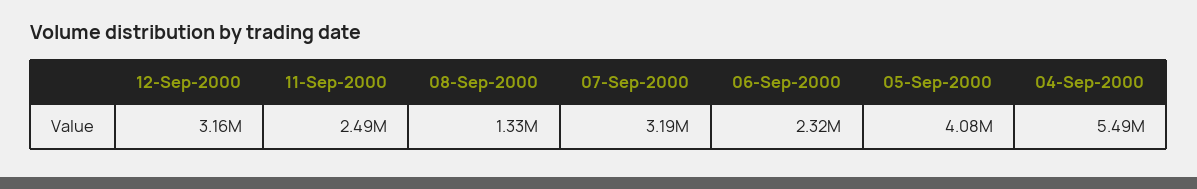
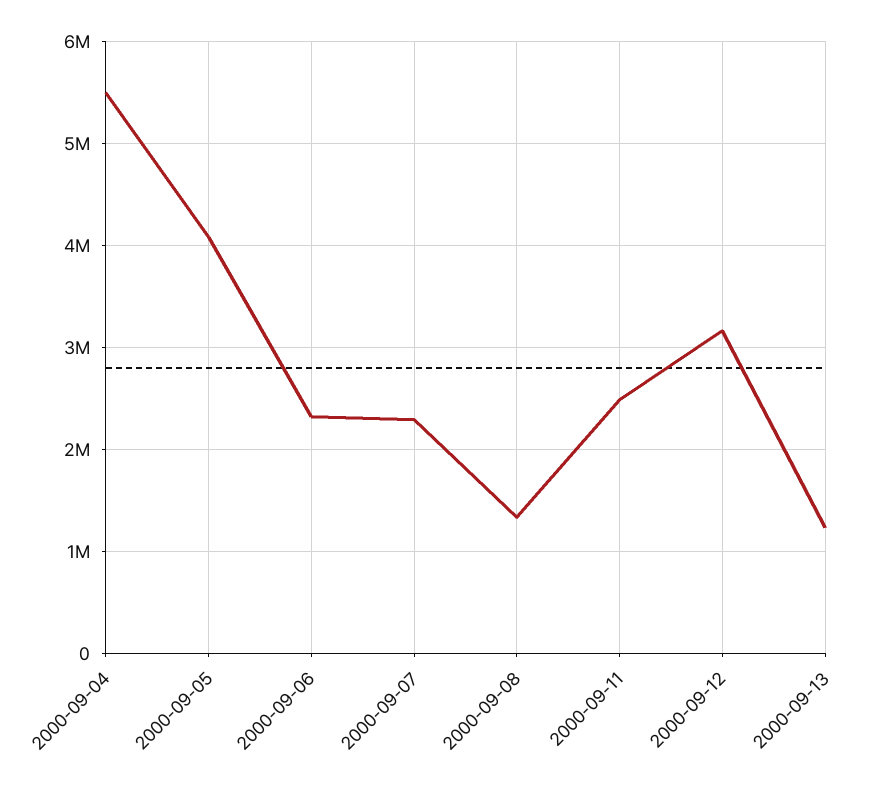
07-Sep-2000: 3190000 -> 2300000
2000-09-13: none -> 1200000

